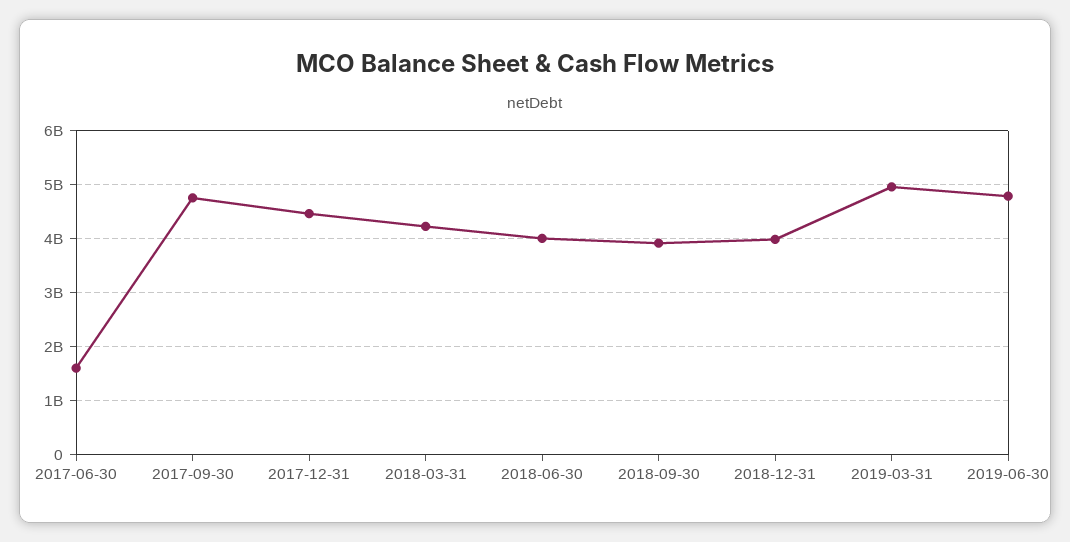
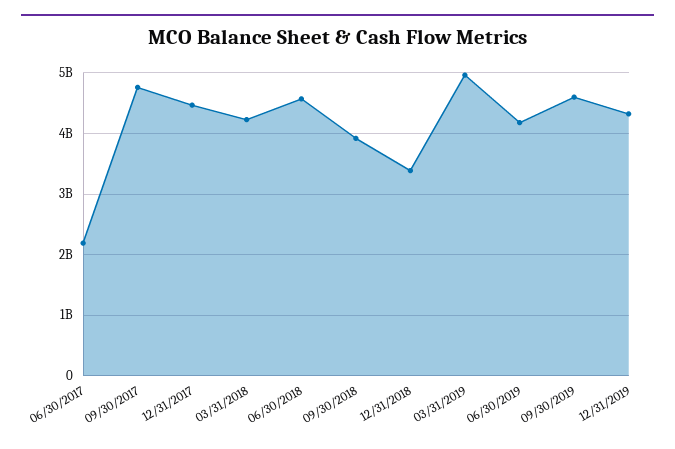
2017-06-30: 1600000000 -> 2200000000
2018-06-30: 4000000000 -> 4600000000
2018-12-31: 4000000000 -> 3400000000
2019-06-30: 4800000000 -> 4200000000
09/30/2019: none -> 4600000000
12/31/2019: none -> 4300000000

